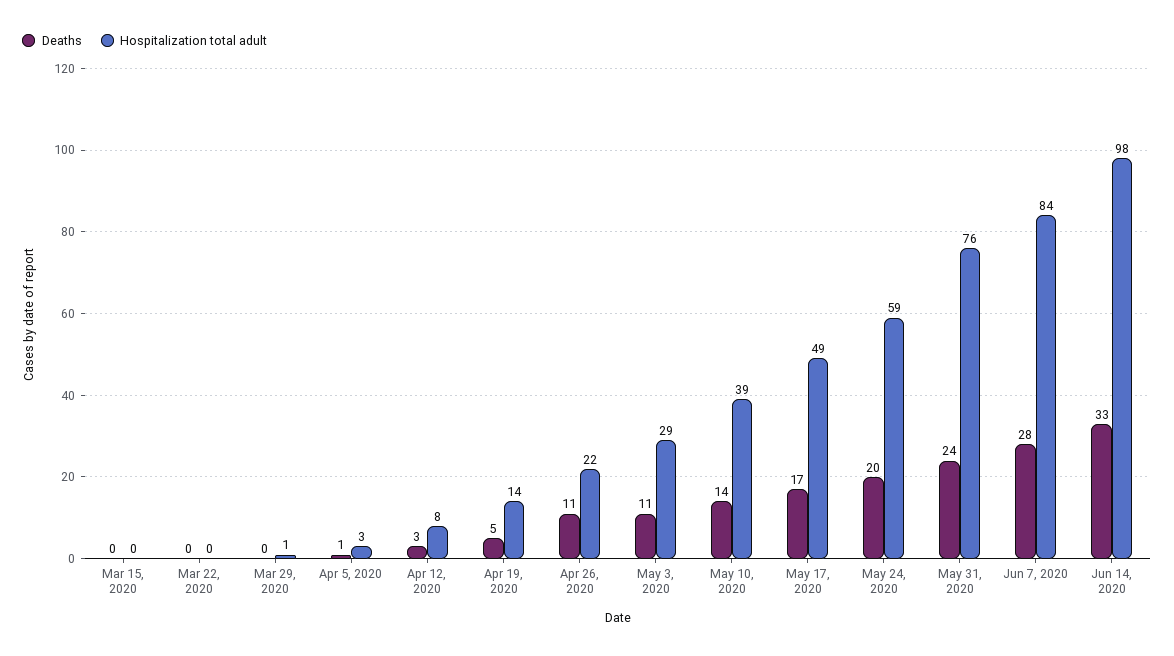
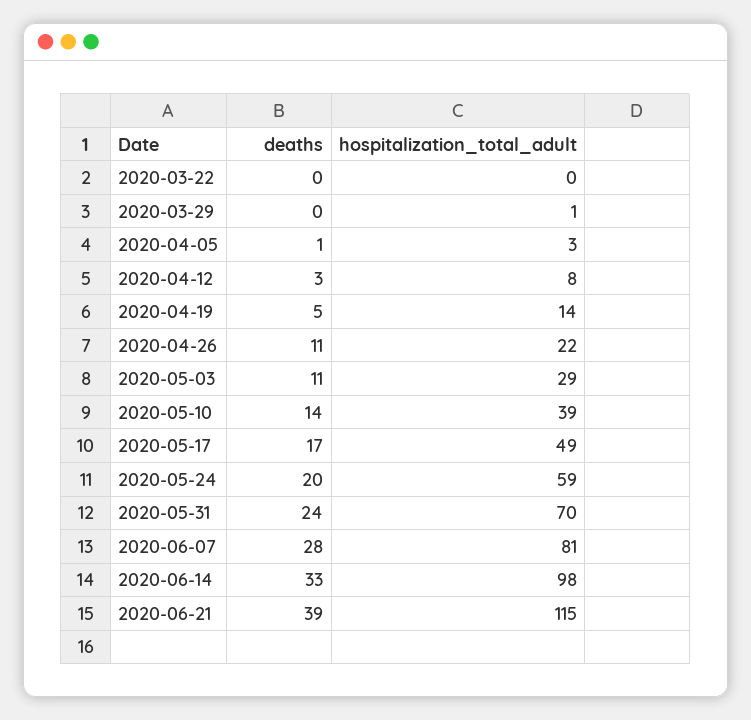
Deaths, Mar 15, 2020: 0 -> none
Hospitalization total adult, Mar 15, 2020: 0 -> none
Hospitalization total adult, May 31, 2020: 76 -> 70
Hospitalization total adult, Jun 7, 2020: 84 -> 81
Deaths, 2020-06-21: none -> 39
Hospitalization total adult, 2020-06-21: none -> 115

